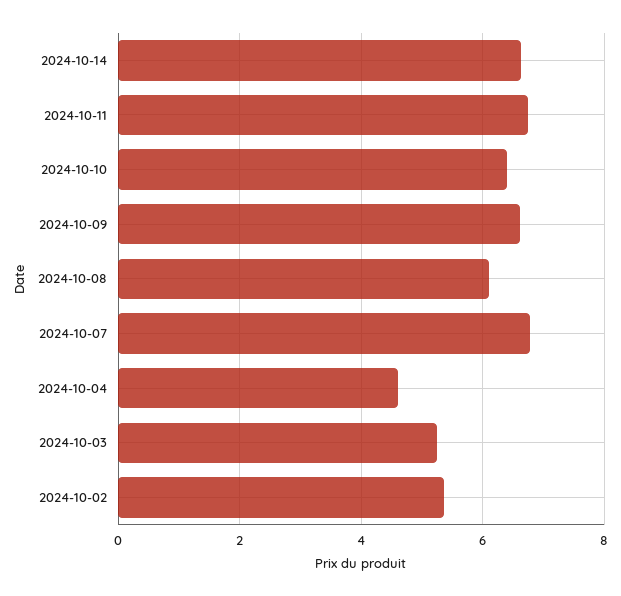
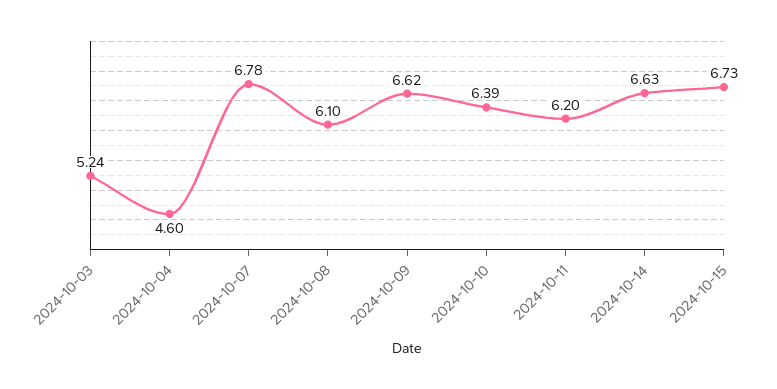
2024-10-11: 6.8 -> 6.2
2024-10-02: 5.4 -> none
2024-10-15: none -> 6.73

